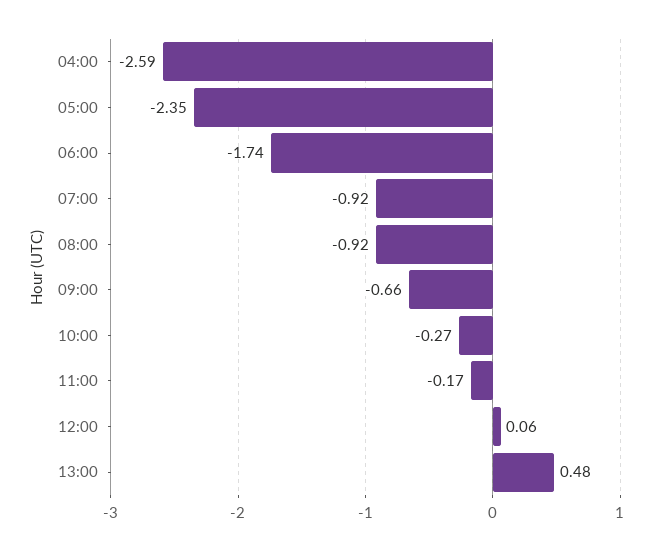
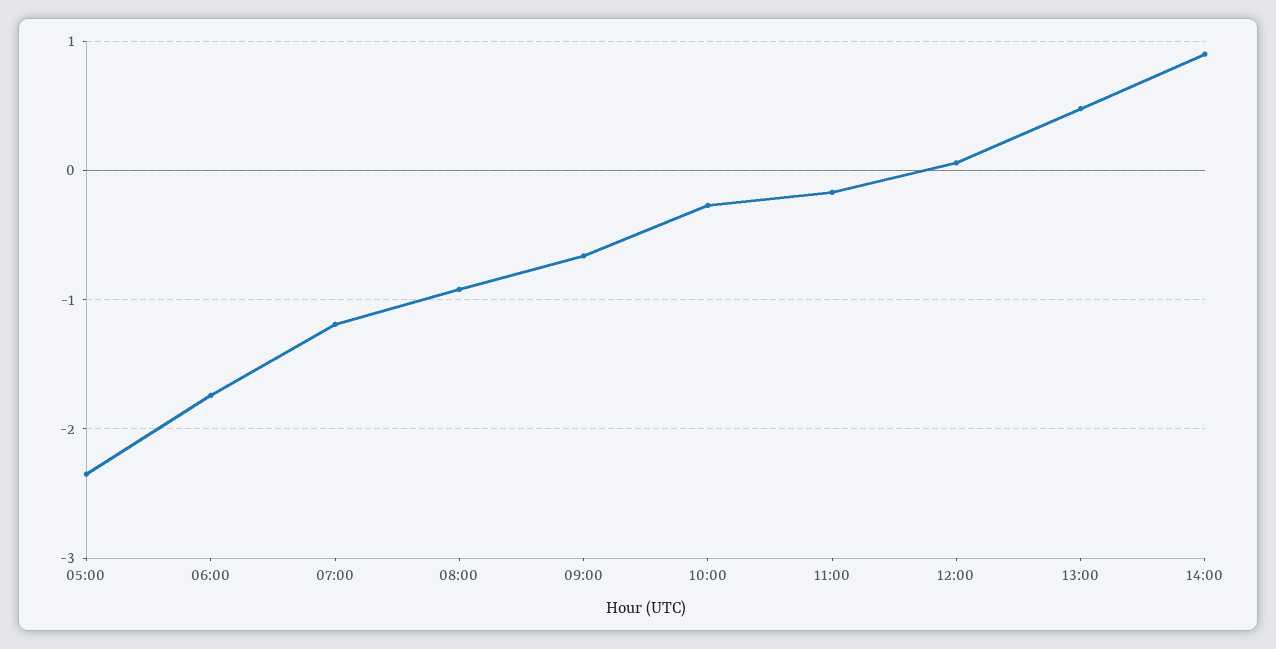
04:00: -2.59 -> none
07:00: -0.92 -> -1.2
14:00: none -> 0.9

